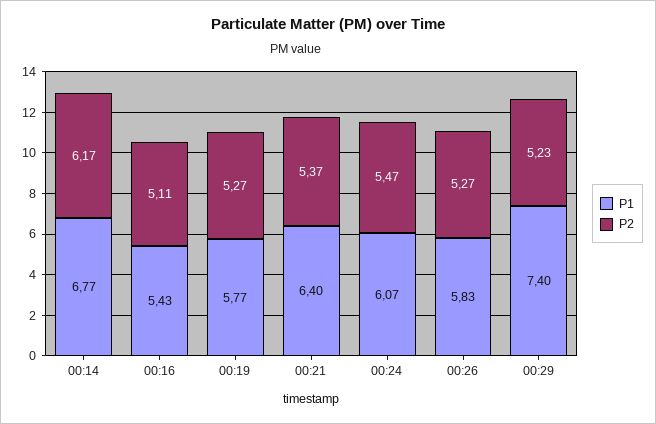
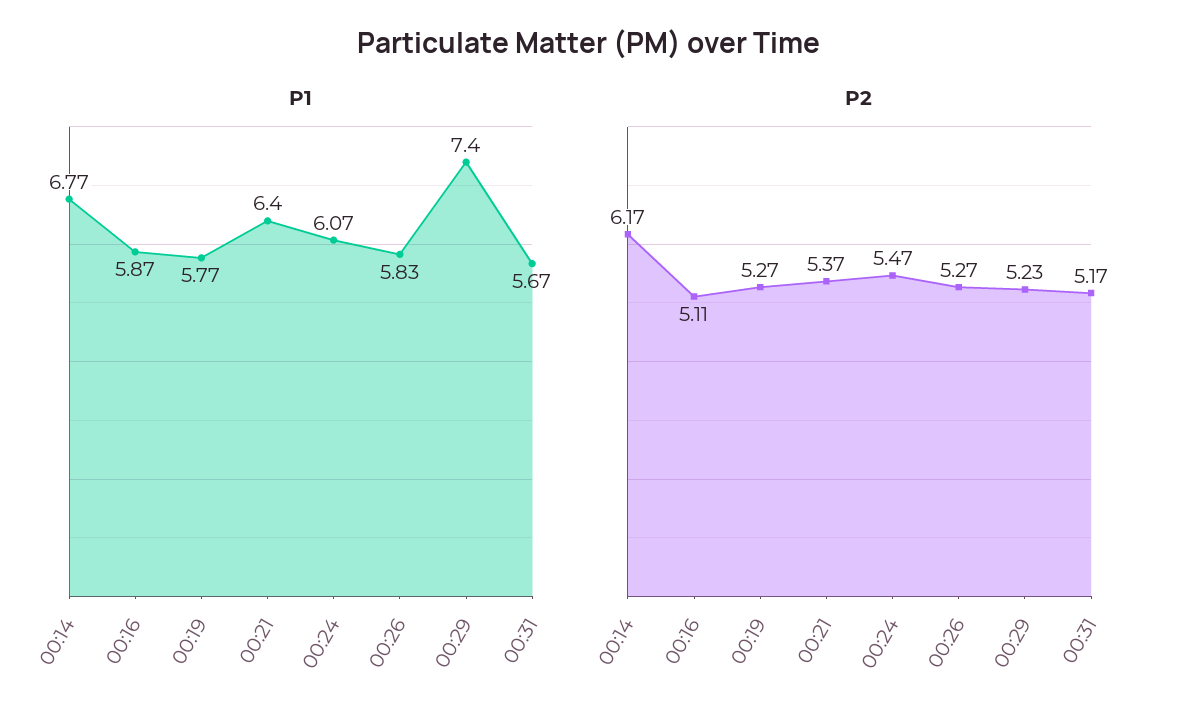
P1, 00:16: 5.43 -> 5.87
P1, 00:31: none -> 5.67
P2, 00:31: none -> 5.17

